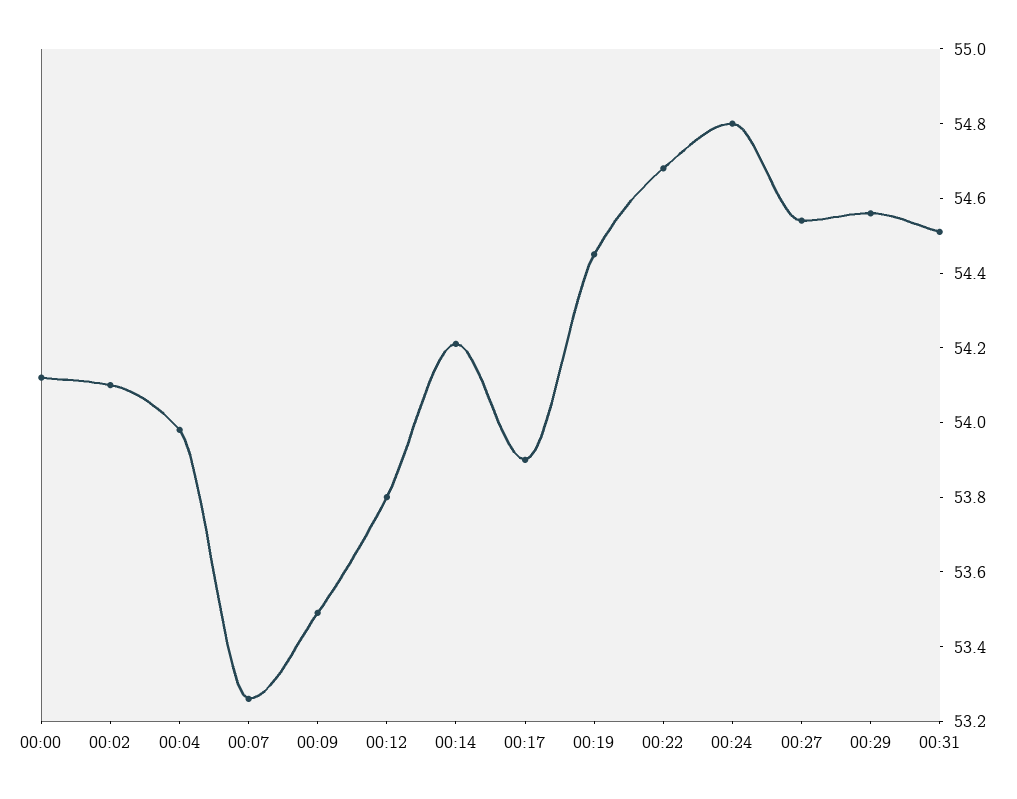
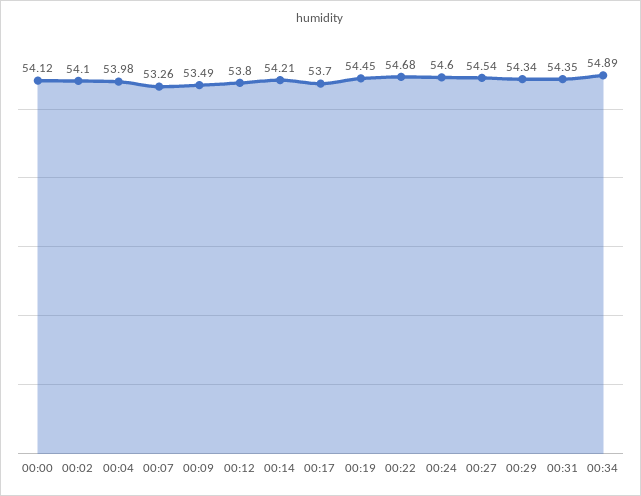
00:17: 53.9 -> 53.7
00:24: 54.8 -> 54.6
00:29: 54.55 -> 54.34
00:31: 54.5 -> 54.35
00:34: none -> 54.89

